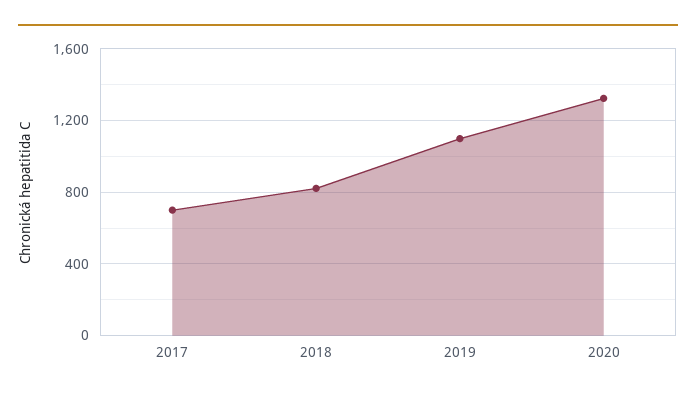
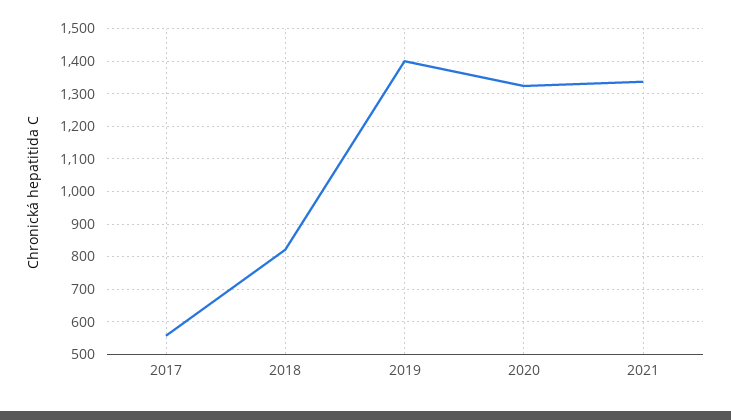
2017: 700 -> 560
2019: 1100 -> 1400
2021: none -> 1340

